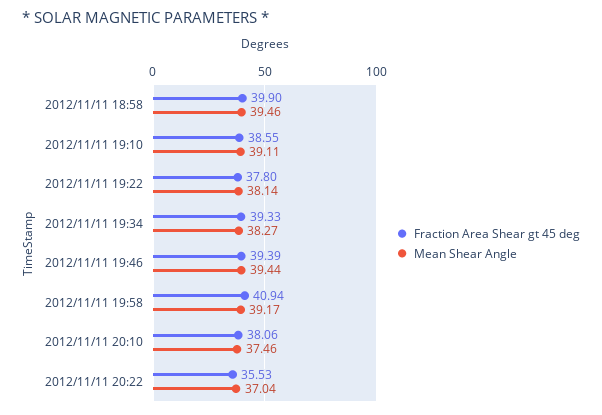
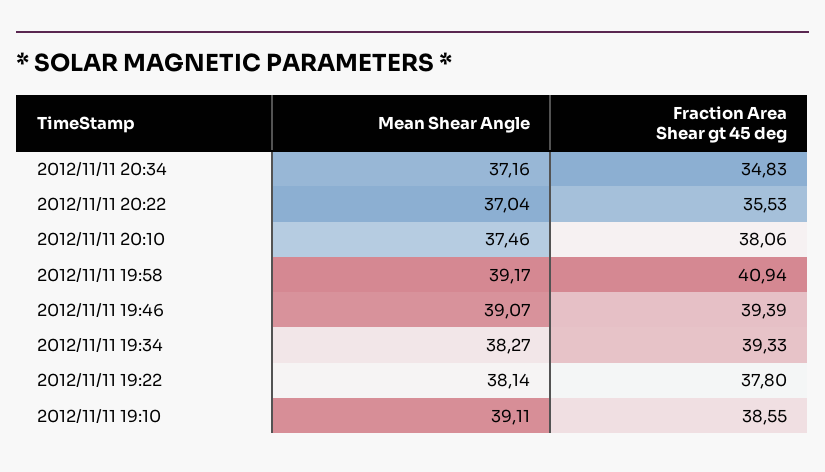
Fraction Area Shear gt 45 deg, 2012/11/11 18:58: 39.9 -> none
Mean Shear Angle, 2012/11/11 18:58: 39.46 -> none
Mean Shear Angle, 2012/11/11 19:46: 39.44 -> 39.07
Mean Shear Angle, 2012/11/11 20:34: none -> 37.16
Fraction Area Shear gt 45 deg, 2012/11/11 20:34: none -> 34.83

